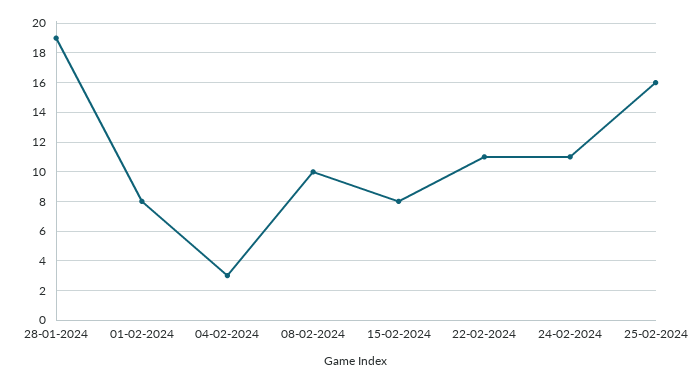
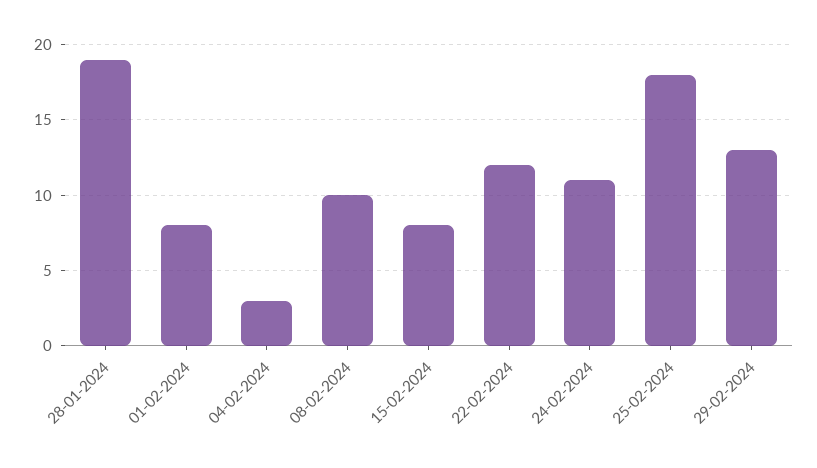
22-02-2024: 11 -> 12
25-02-2024: 16 -> 18
29-02-2024: none -> 13

